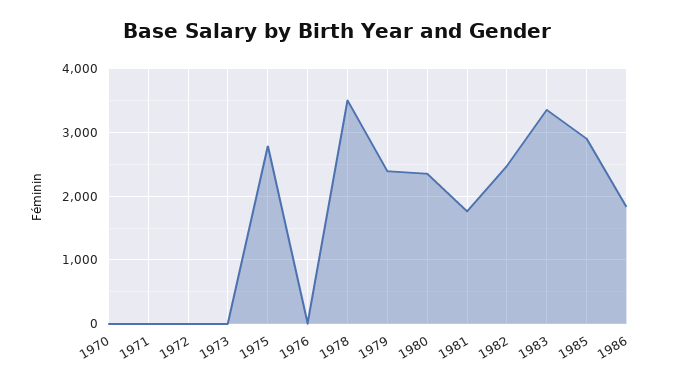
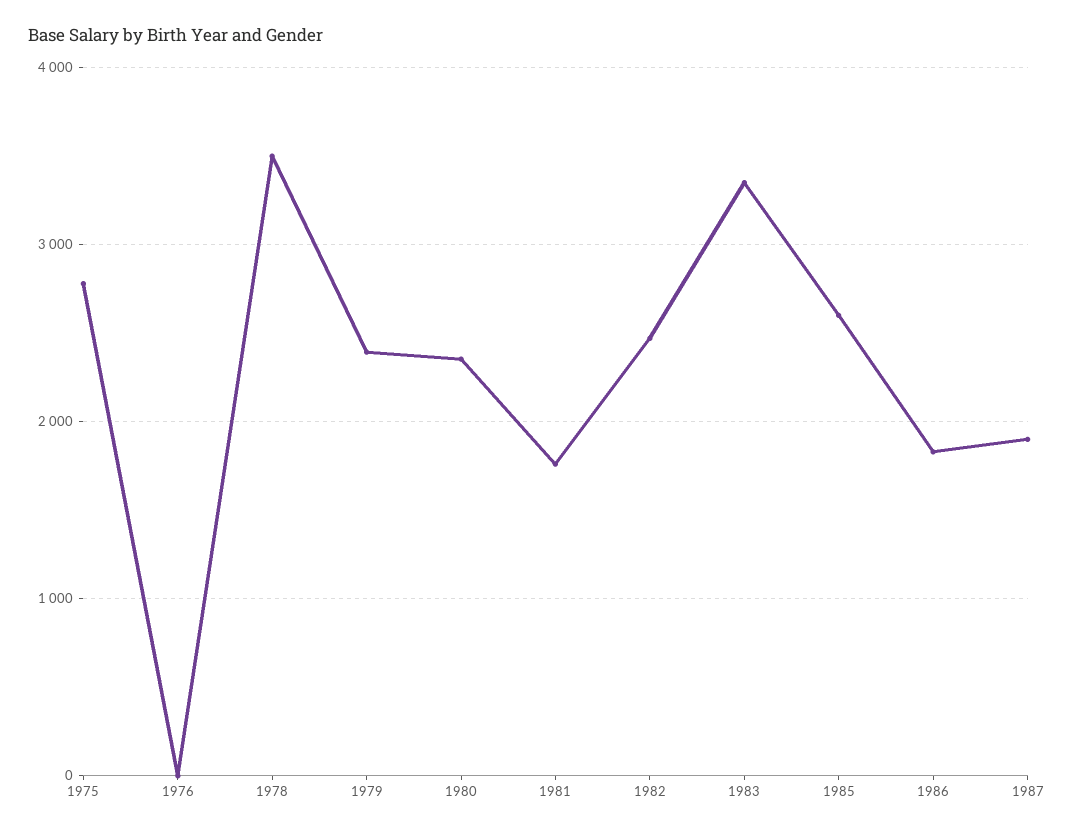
1970: 0 -> none
1971: 0 -> none
1972: 0 -> none
1973: 0 -> none
1985: 2900 -> 2600
1987: none -> 1900

